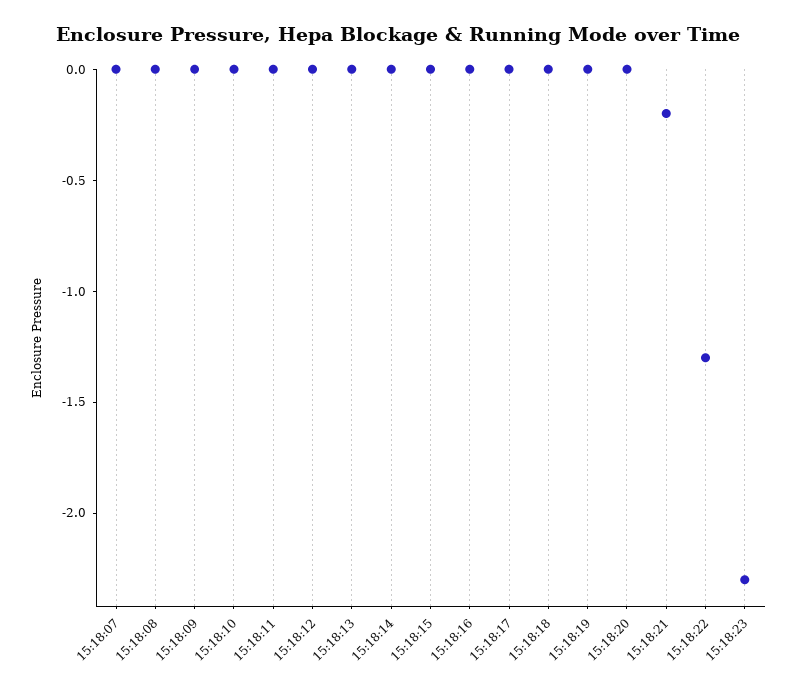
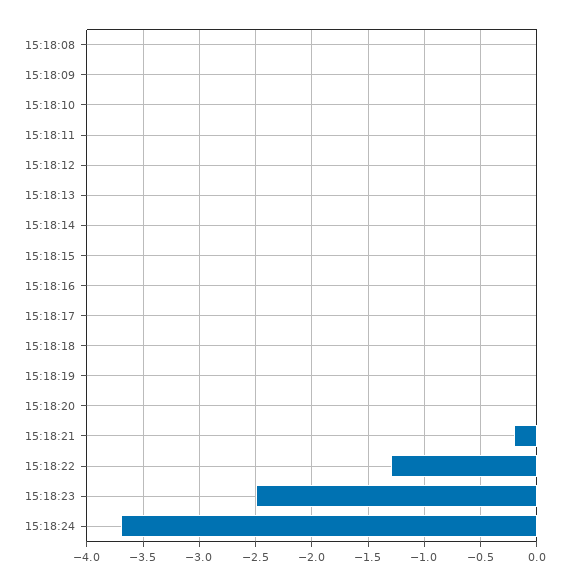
15:18:07: 0 -> none
15:18:23: -2.3 -> -2.5
15:18:24: none -> -3.7

